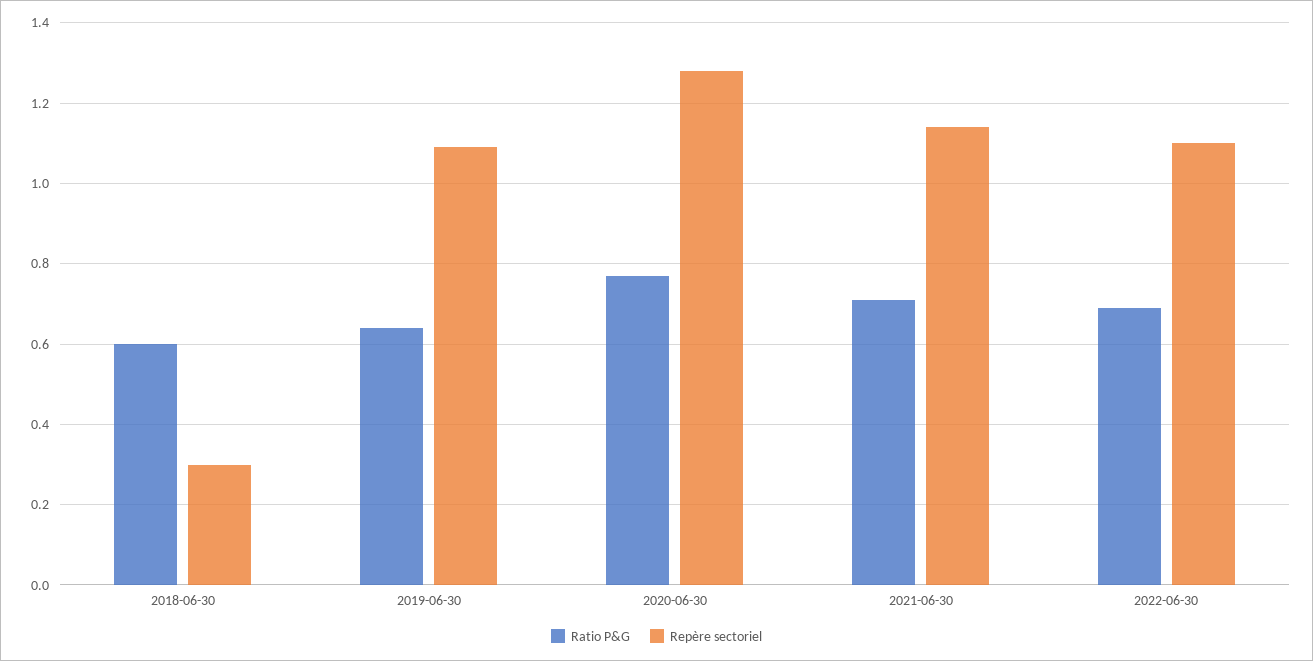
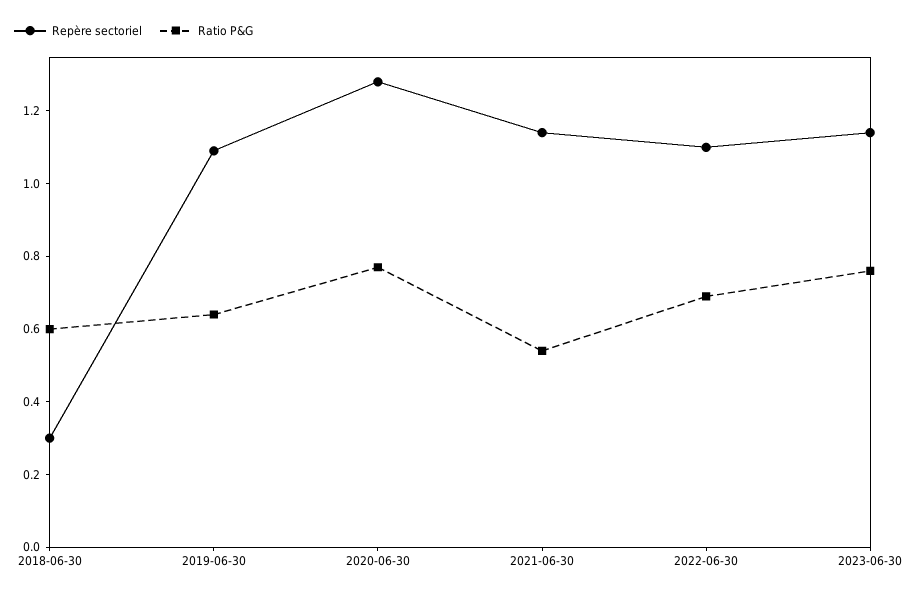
Ratio P&G, 2021-06-30: 0.7 -> 0.55
Repère sectoriel, 2023-06-30: none -> 1.15
Ratio P&G, 2023-06-30: none -> 0.75

